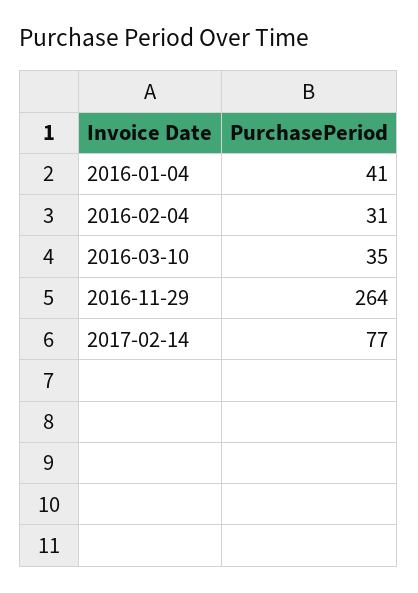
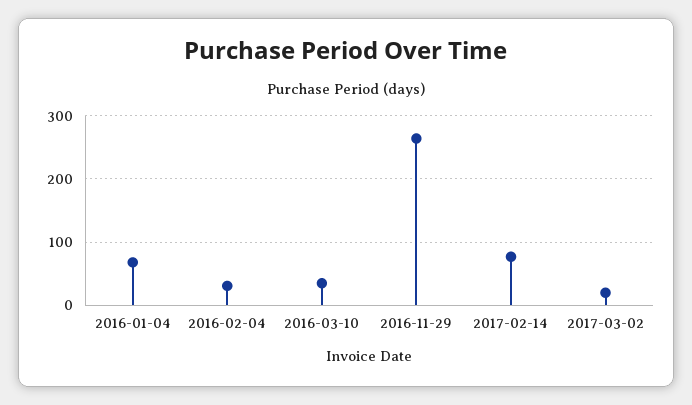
2016-01-04: 41 -> 70
2017-03-02: none -> 20

